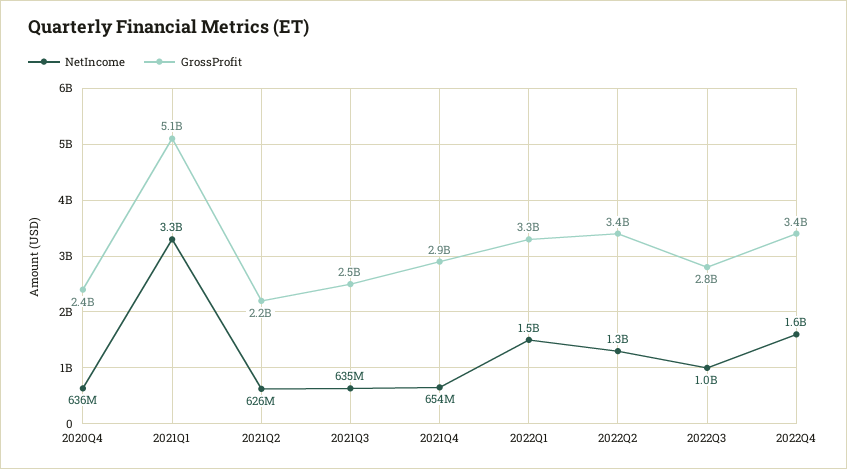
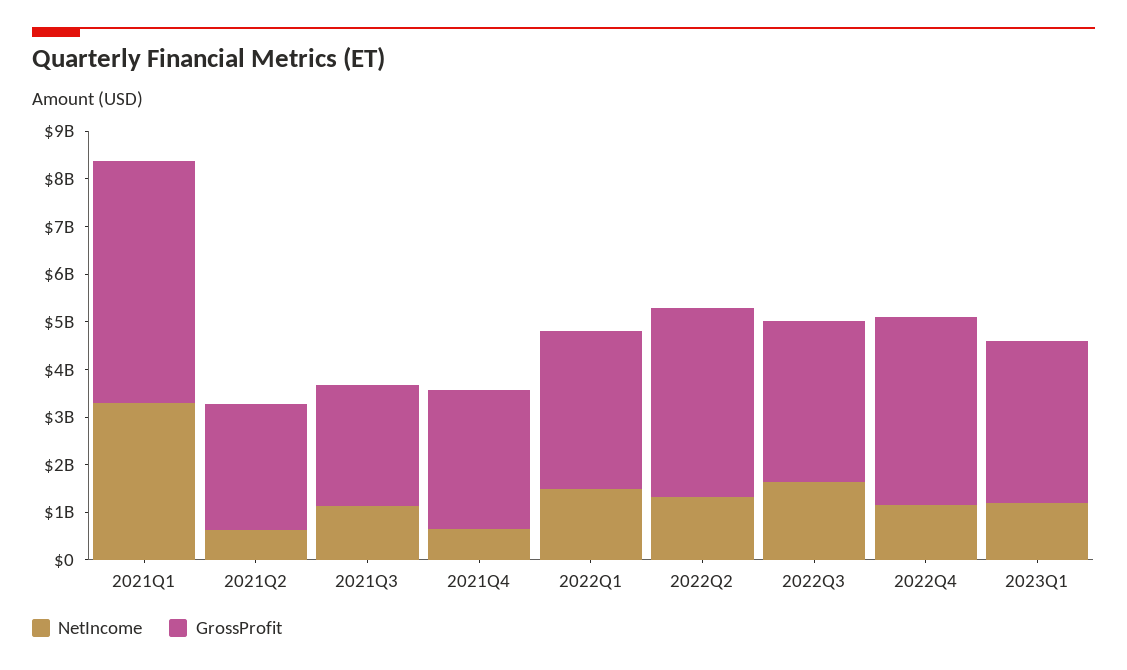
NetIncome, 2020Q4: 636000000 -> none
GrossProfit, 2020Q4: 2400000000 -> none
GrossProfit, 2021Q2: 2200000000 -> 2600000000
NetIncome, 2021Q3: 635000000 -> 1200000000
GrossProfit, 2022Q2: 3400000000 -> 4000000000
NetIncome, 2022Q3: 1000000000 -> 1600000000
GrossProfit, 2022Q3: 2800000000 -> 3400000000
NetIncome, 2022Q4: 1600000000 -> 1200000000
GrossProfit, 2022Q4: 3400000000 -> 4000000000
NetIncome, 2023Q1: none -> 1200000000
GrossProfit, 2023Q1: none -> 3400000000

